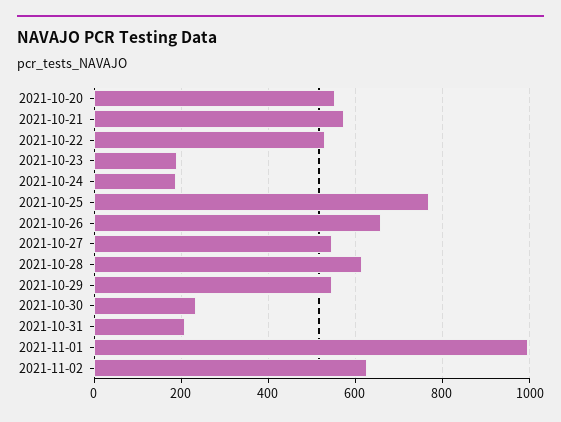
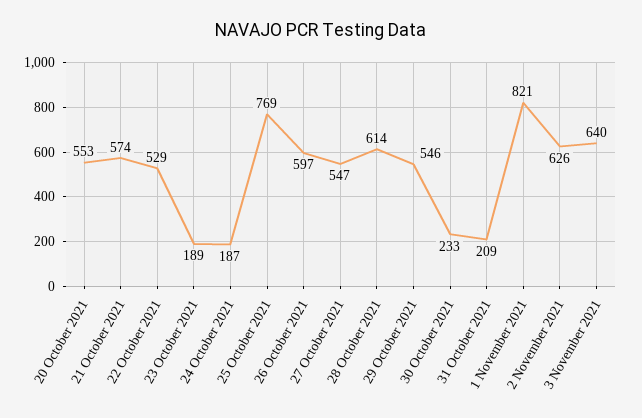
2021-10-26: 660 -> 597
2021-11-01: 1000 -> 821
3 November 2021: none -> 640

